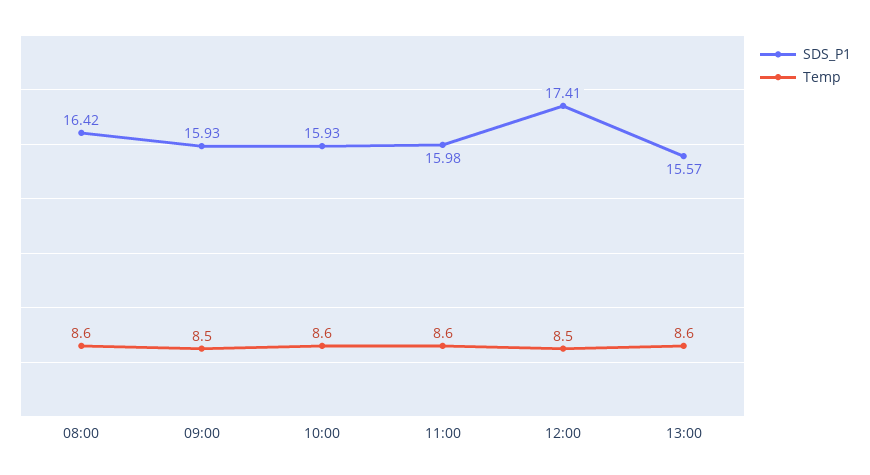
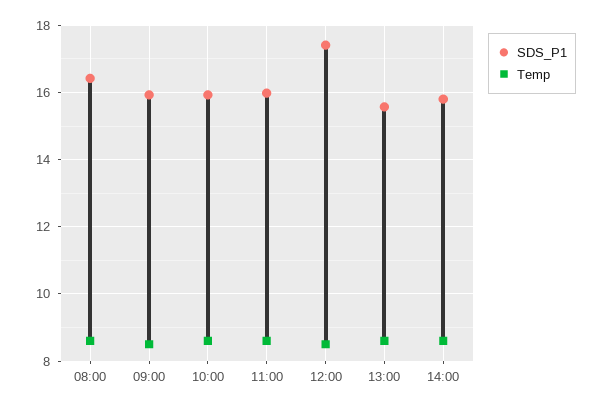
SDS_P1, 14:00: none -> 15.8
Temp, 14:00: none -> 8.6

